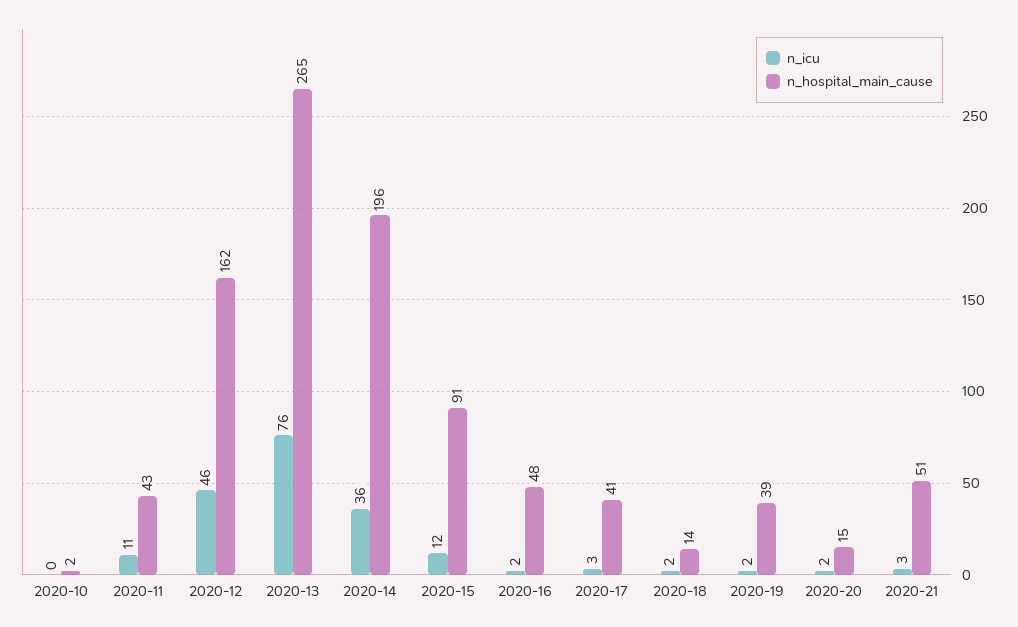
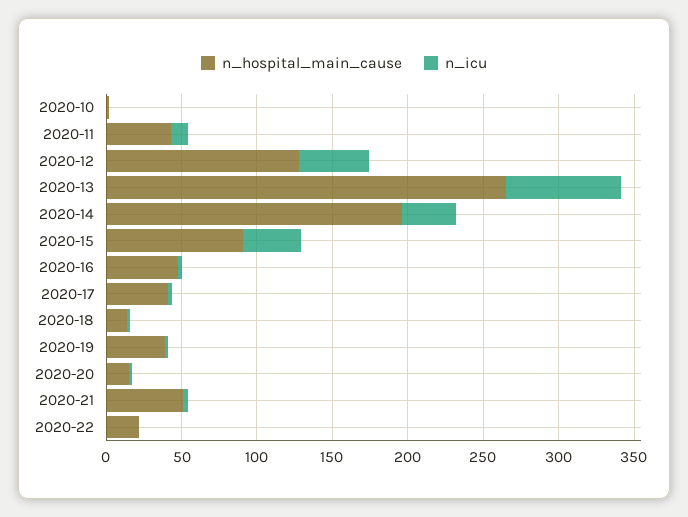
n_hospital_main_cause, 2020-12: 162 -> 130
n_icu, 2020-15: 12 -> 40
n_hospital_main_cause, 2020-22: none -> 20
n_icu, 2020-22: none -> 0

